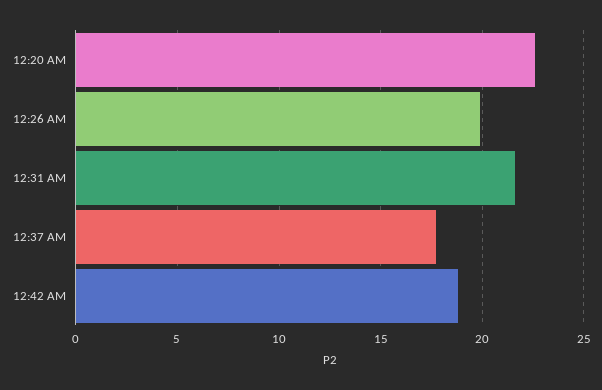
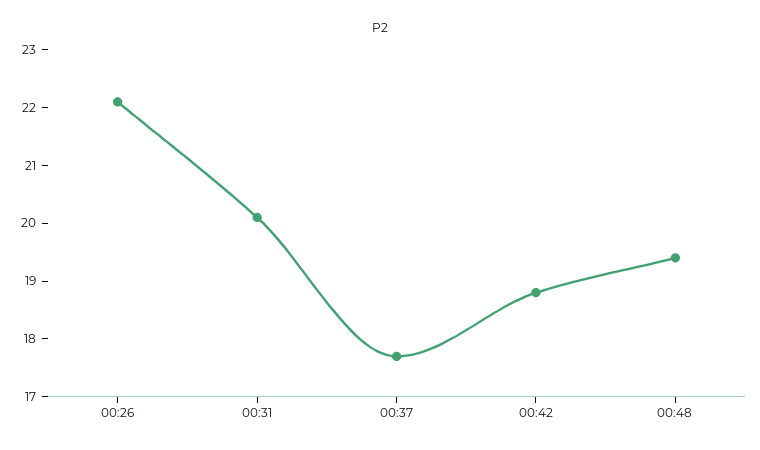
12:20 AM: 22.5 -> none
12:26 AM: 20 -> 22
12:31 AM: 21.5 -> 20
00:48: none -> 19.5

